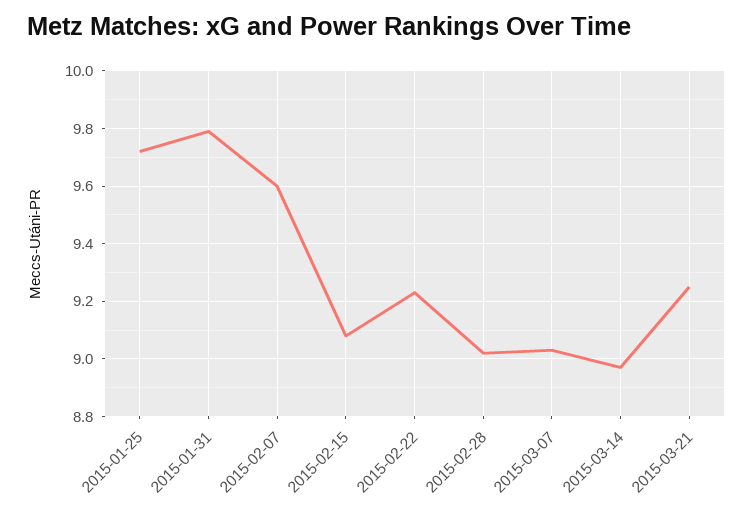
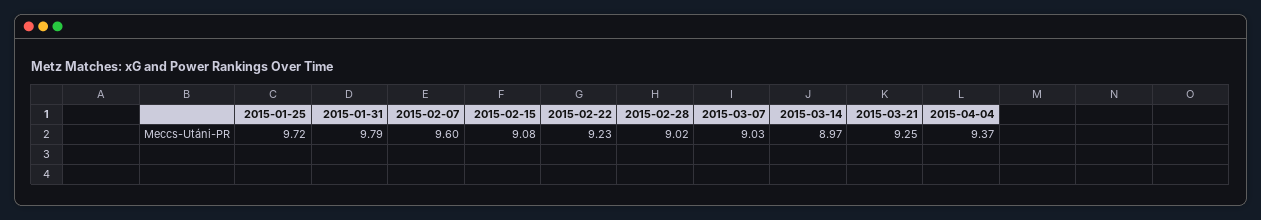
2015-04-04: none -> 9.37

